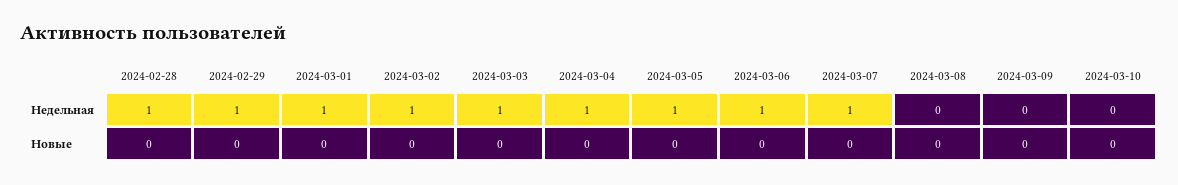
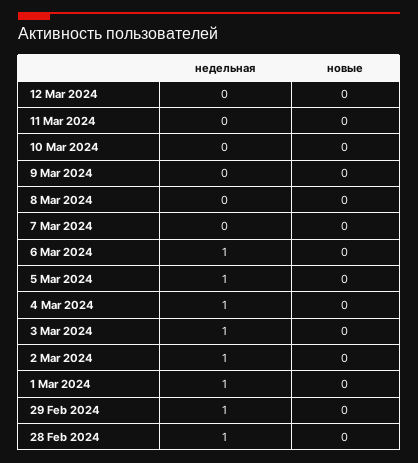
2024-03-07, Недельная: 1 -> 0
12 Mar 2024, Недельная: none -> 0
12 Mar 2024, Новые: none -> 0
11 Mar 2024, Недельная: none -> 0
11 Mar 2024, Новые: none -> 0

